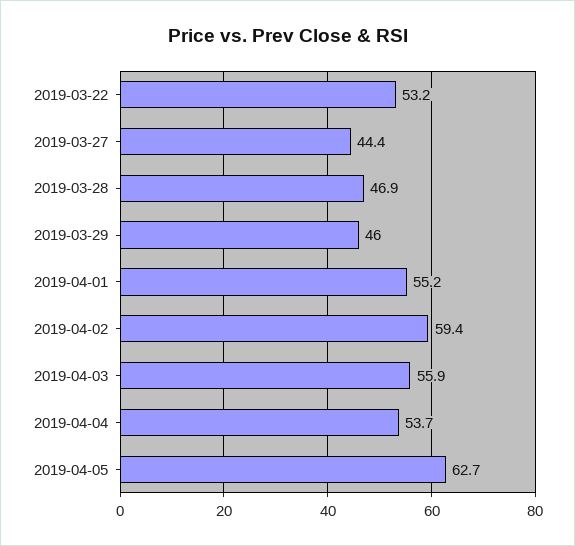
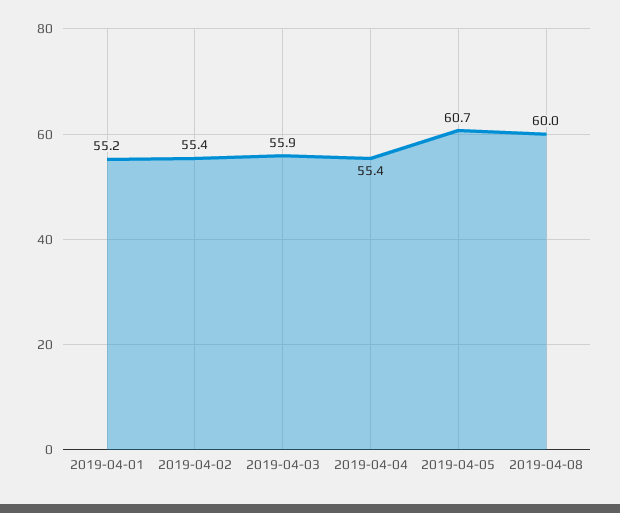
2019-03-22: 53.2 -> none
2019-03-27: 44.4 -> none
2019-03-28: 46.9 -> none
2019-03-29: 46 -> none
2019-04-02: 59.4 -> 55.4
2019-04-04: 53.7 -> 55.4
2019-04-05: 62.7 -> 60.7
2019-04-08: none -> 60

